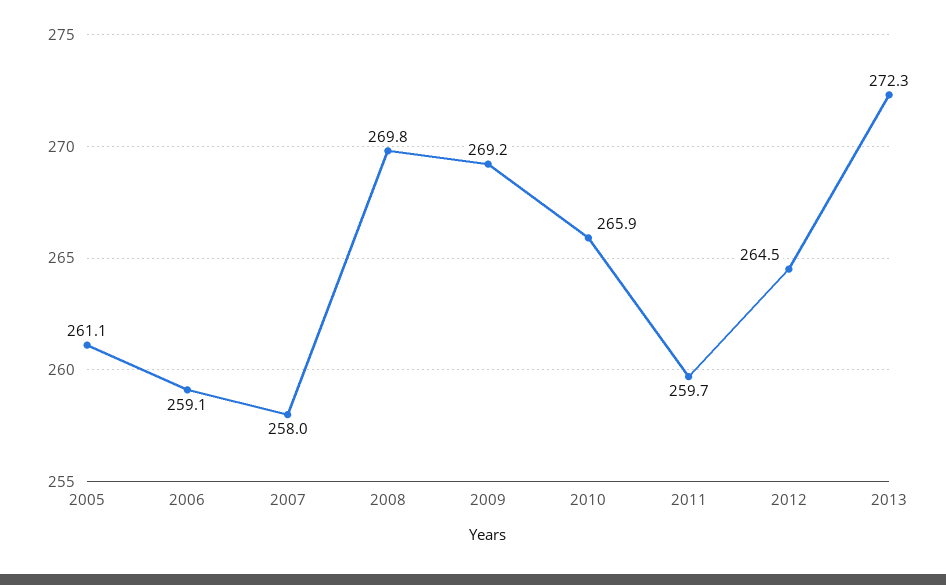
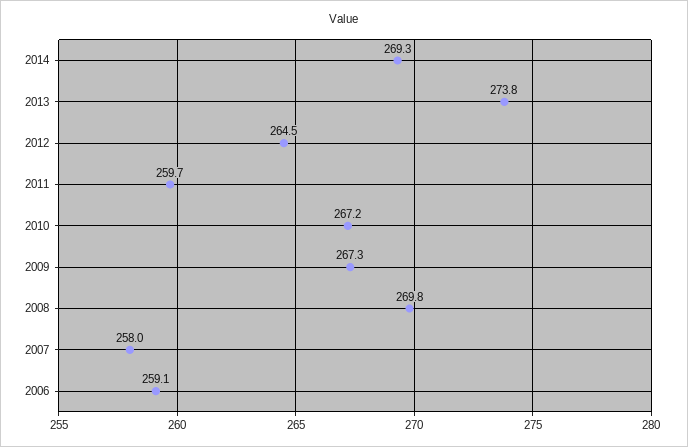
2005: 261.1 -> none
2009: 269.2 -> 267.3
2010: 265.9 -> 267.2
2013: 272.3 -> 273.8
2014: none -> 269.3

